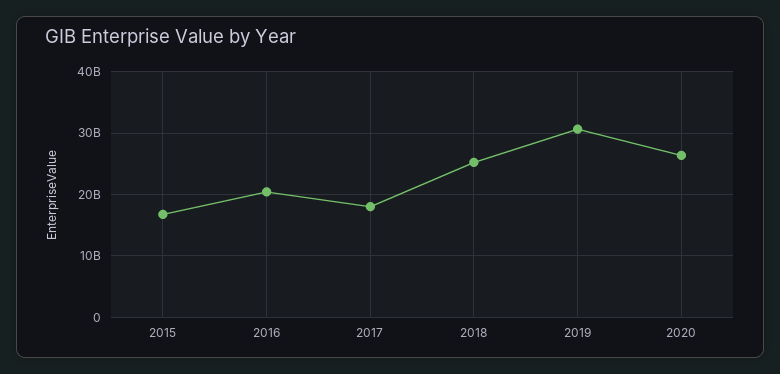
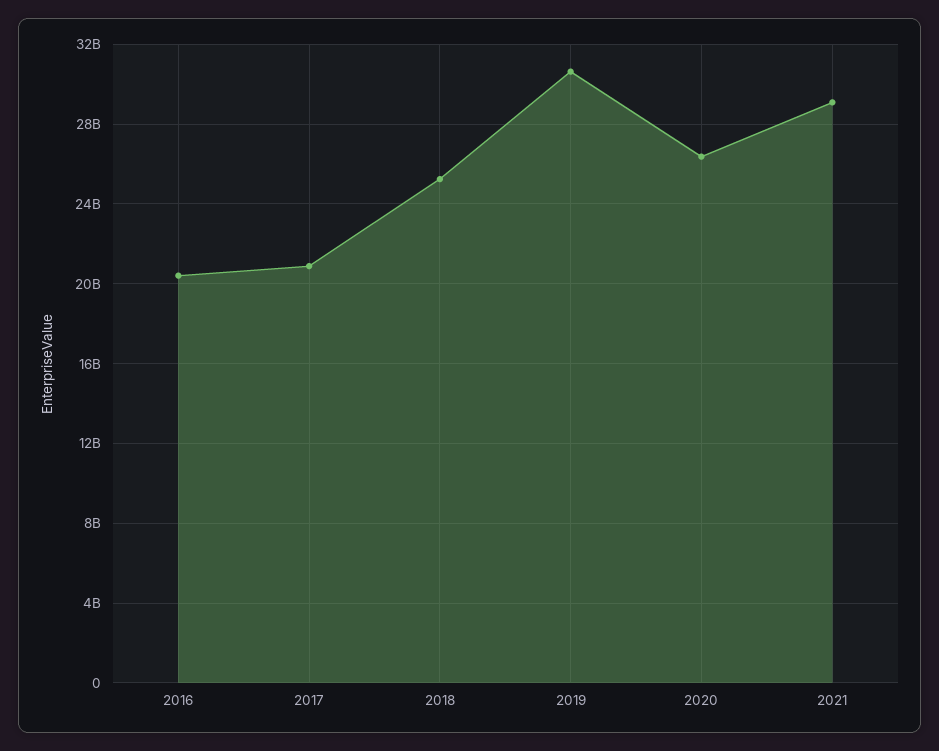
2015: 17000000000 -> none
2017: 18000000000 -> 21000000000
2021: none -> 29000000000

